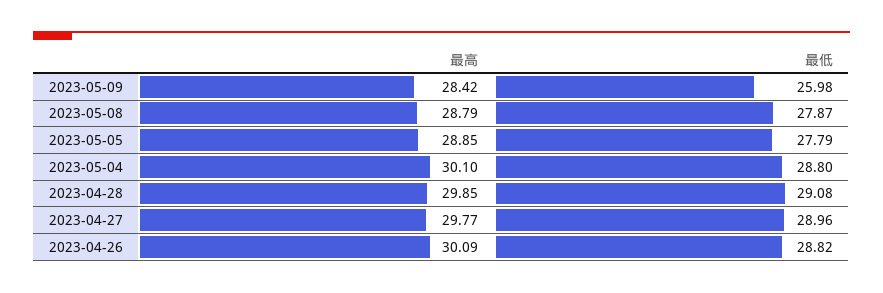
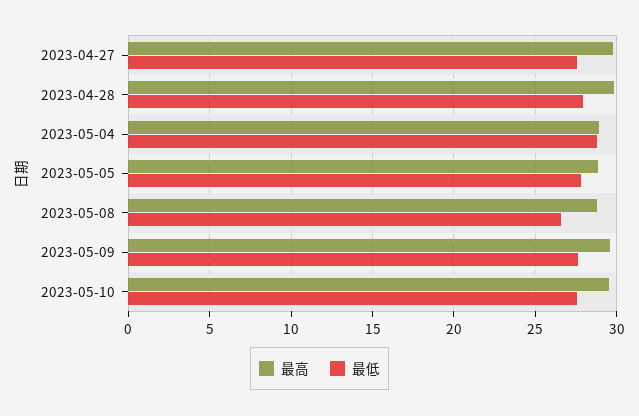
最高, 2023-05-09: 28.42 -> 29.5
最低, 2023-05-09: 25.98 -> 27.5
最低, 2023-05-08: 27.87 -> 26.5
最高, 2023-05-04: 30.1 -> 29
最低, 2023-04-28: 29.08 -> 28
最低, 2023-04-27: 28.96 -> 27.5
最高, 2023-04-26: 30.09 -> none
最低, 2023-04-26: 28.82 -> none
最高, 2023-05-10: none -> 29.5
最低, 2023-05-10: none -> 27.5

